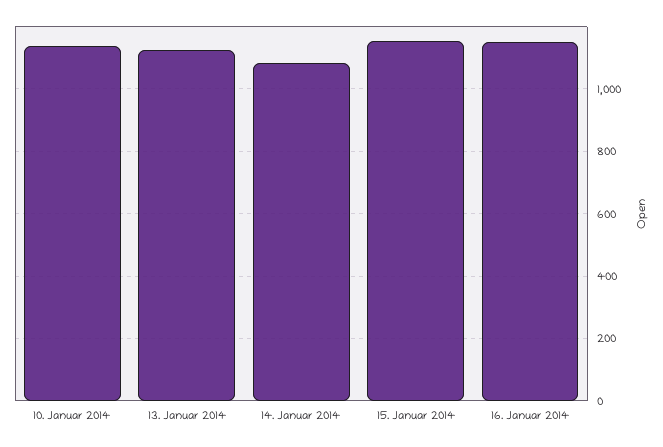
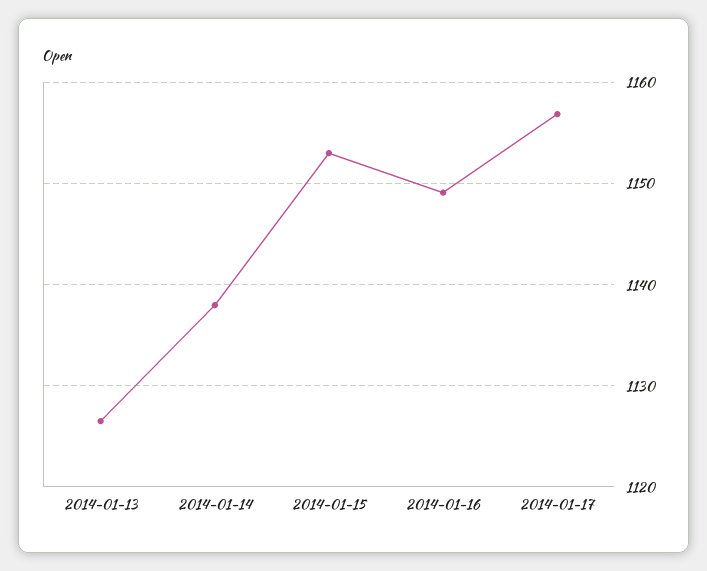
10. Januar 2014: 1140 -> none
14. Januar 2014: 1080 -> 1138
2014-01-17: none -> 1157

